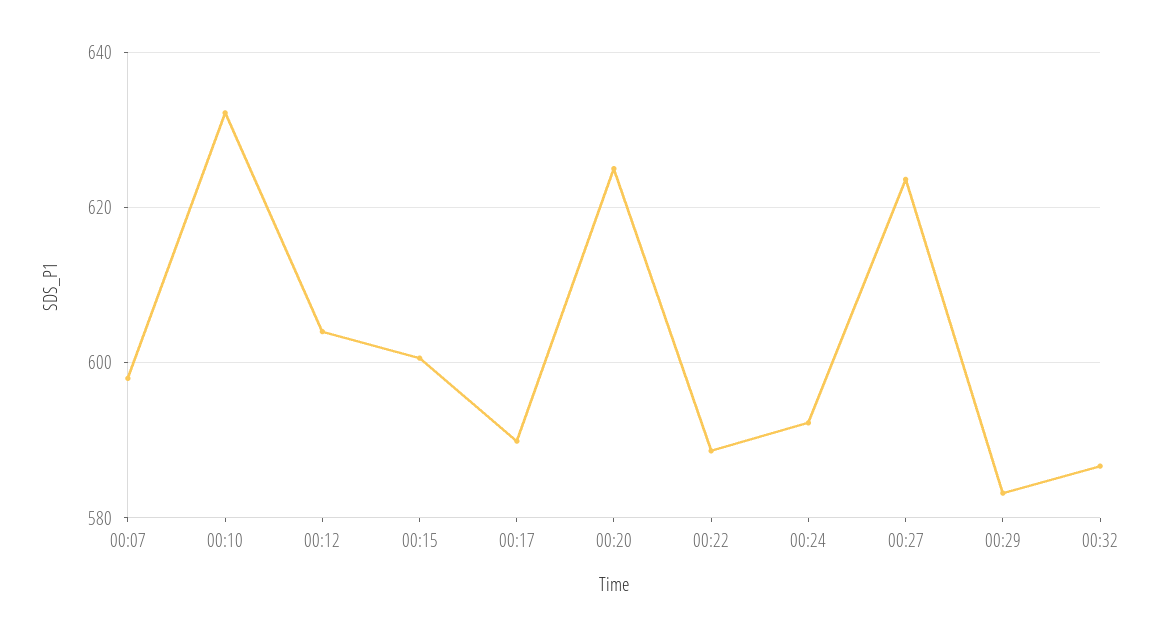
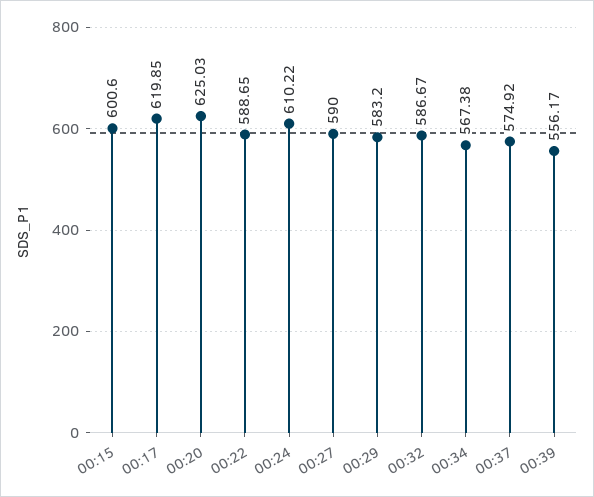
00:07: 598 -> none
00:10: 632 -> none
00:12: 604 -> none
00:17: 590 -> 619.85
00:24: 592 -> 610.22
00:27: 624 -> 590
00:34: none -> 567.38
00:37: none -> 574.92
00:39: none -> 556.17

